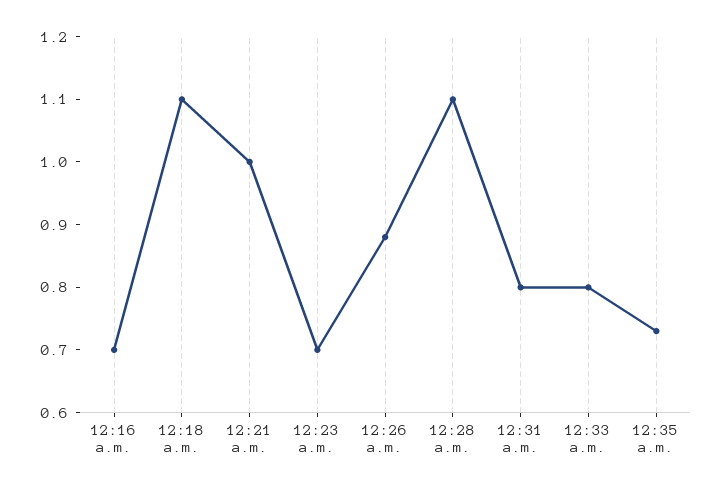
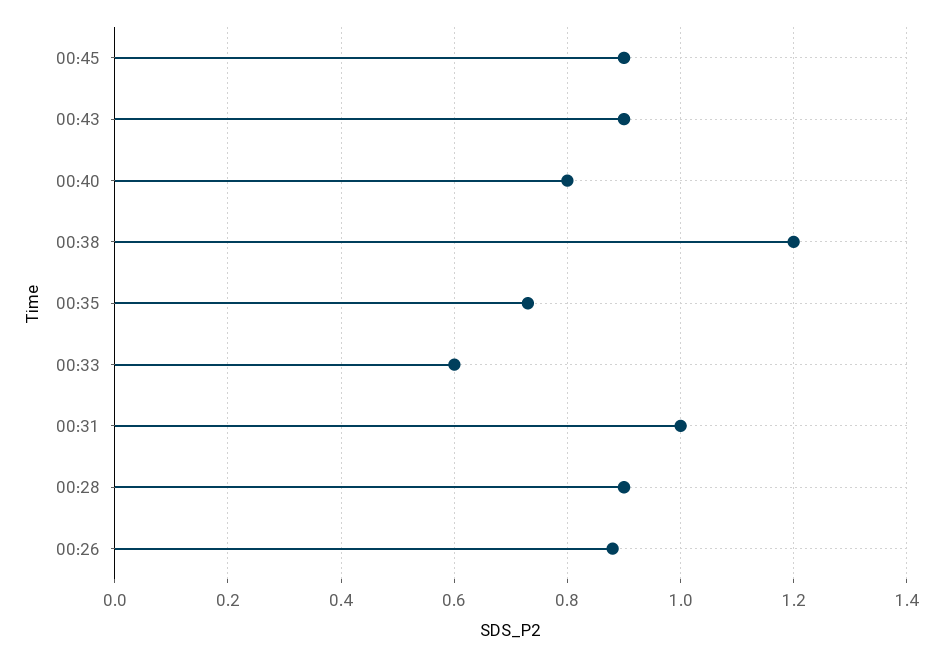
12:16 a.m.: 0.7 -> none
12:18 a.m.: 1.1 -> none
12:21 a.m.: 1 -> none
12:23 a.m.: 0.7 -> none
12:28 a.m.: 1.1 -> 0.9
12:31 a.m.: 0.8 -> 1
12:33 a.m.: 0.8 -> 0.6
00:45: none -> 0.9
00:43: none -> 0.9
00:40: none -> 0.8
00:38: none -> 1.2

